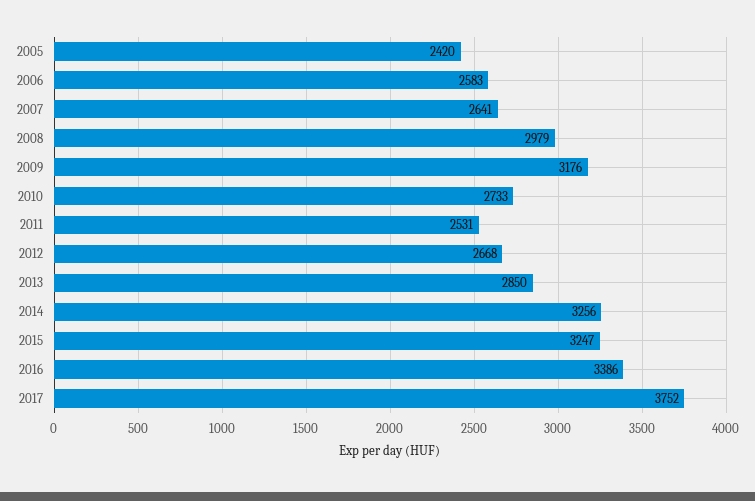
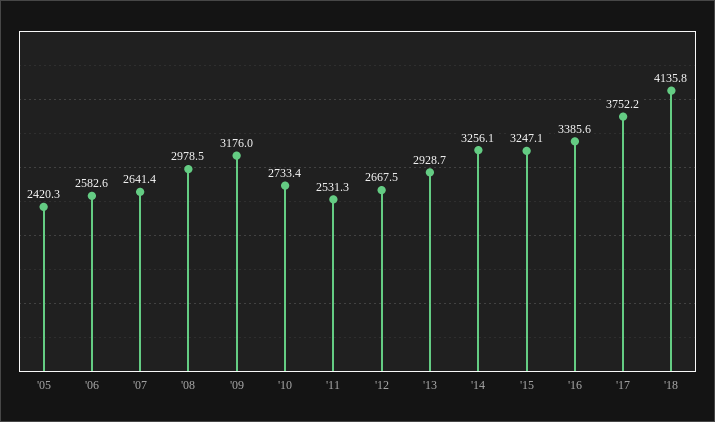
2013: 2850 -> 2928.7
'18: none -> 4135.8

